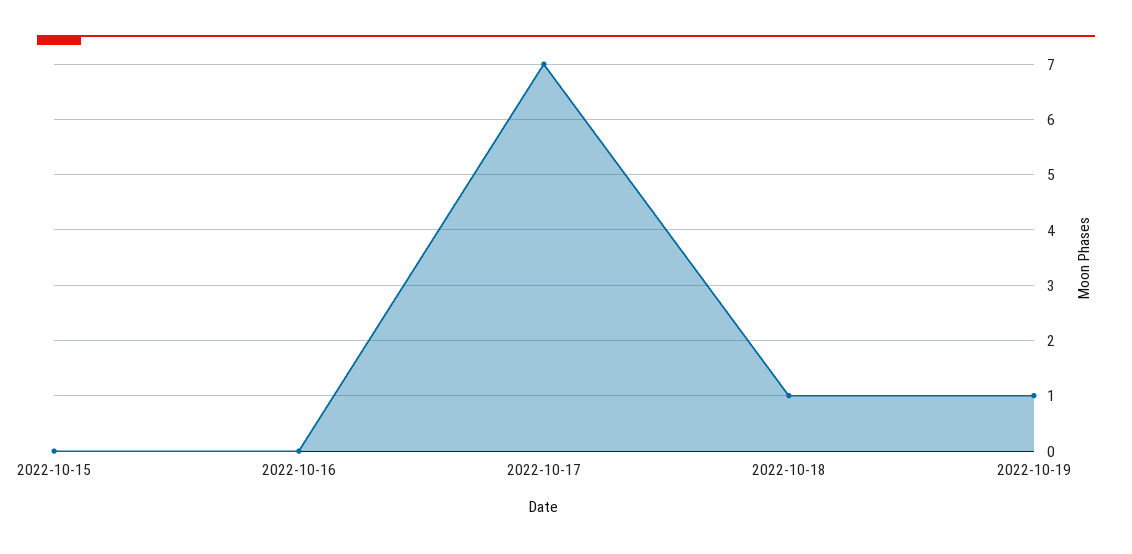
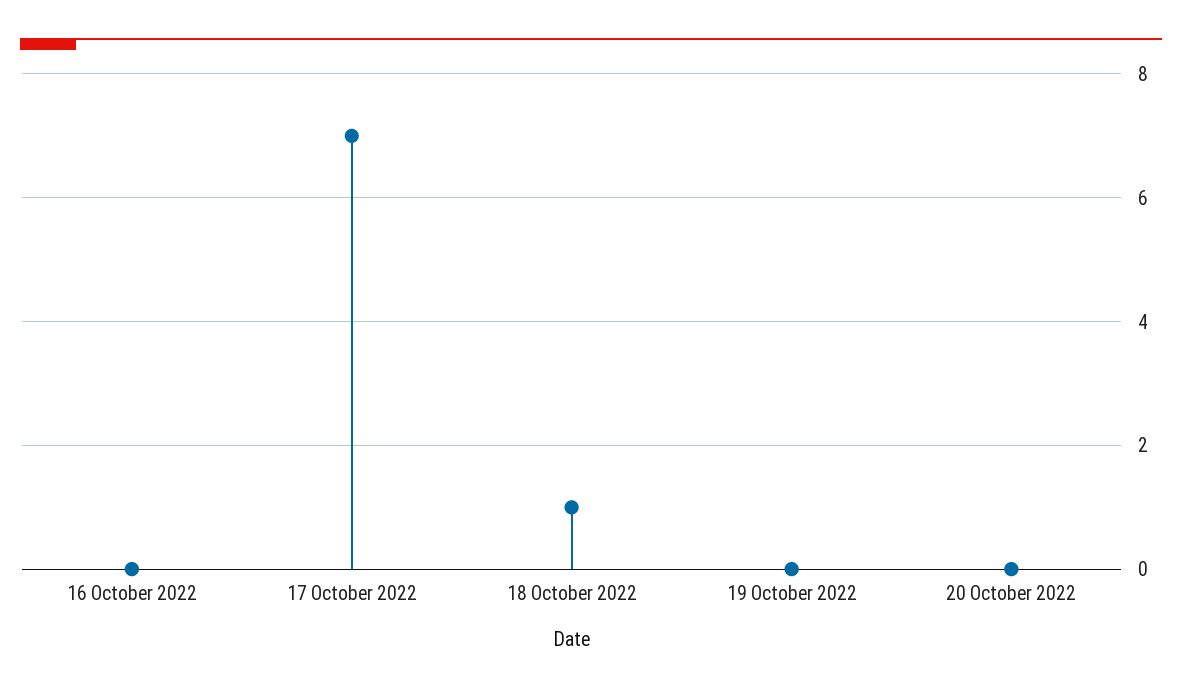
2022-10-15: 0 -> none
2022-10-19: 1 -> 0
20 October 2022: none -> 0

